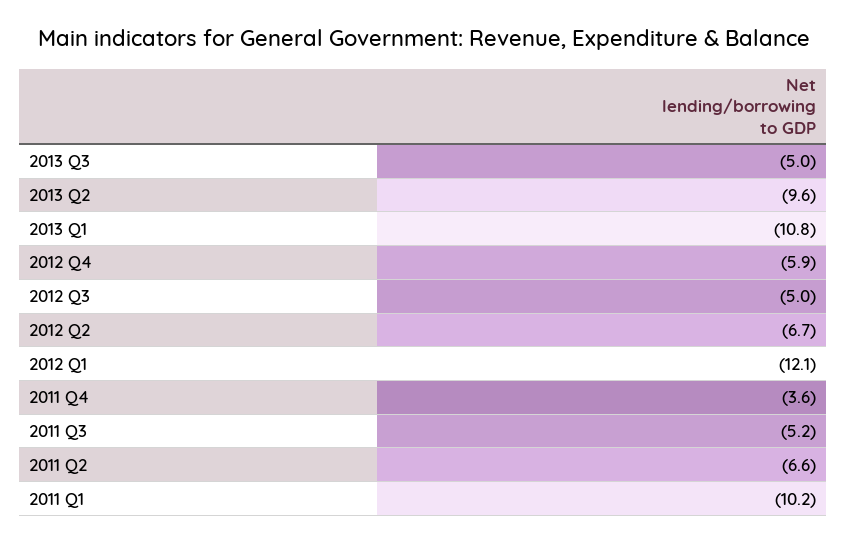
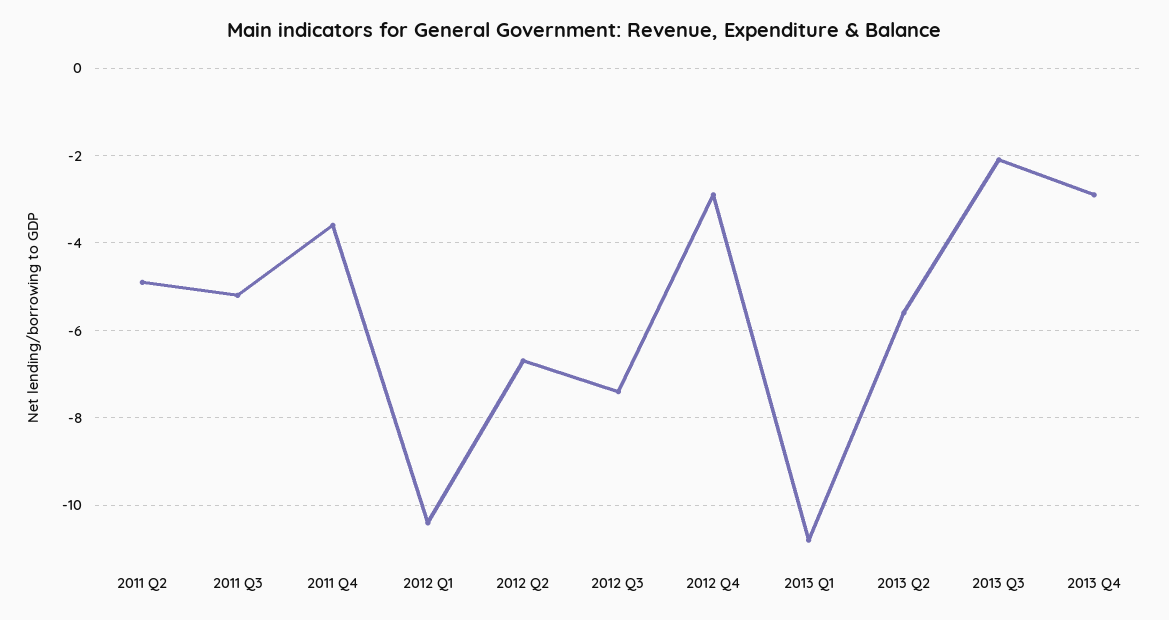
2013 Q3: -5 -> -2
2013 Q2: -9.6 -> -5.5
2012 Q4: -5.9 -> -3
2012 Q3: -5 -> -7.5
2012 Q1: -12.1 -> -10.5
2011 Q2: -6.6 -> -5
2011 Q1: -10.2 -> none
2013 Q4: none -> -3

